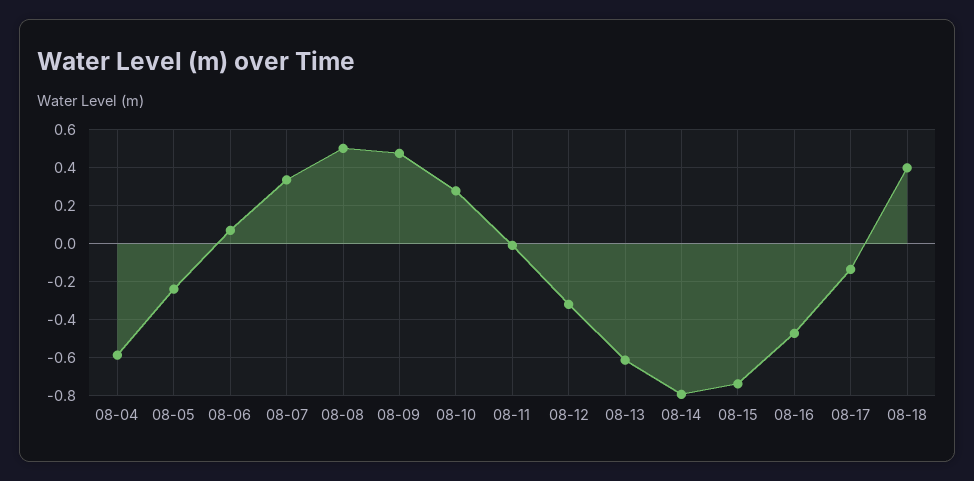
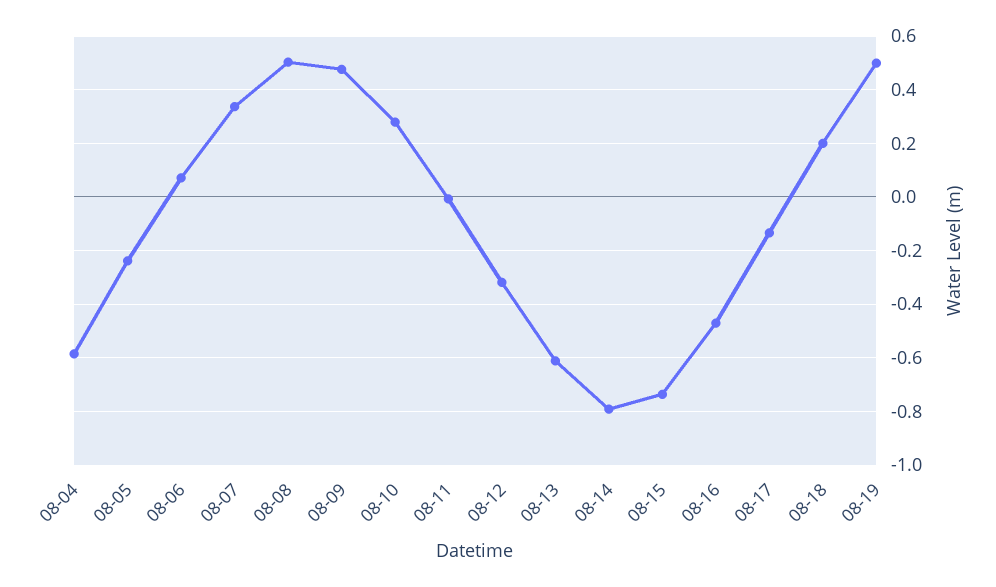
08-18: 0.4 -> 0.2
08-19: none -> 0.5

